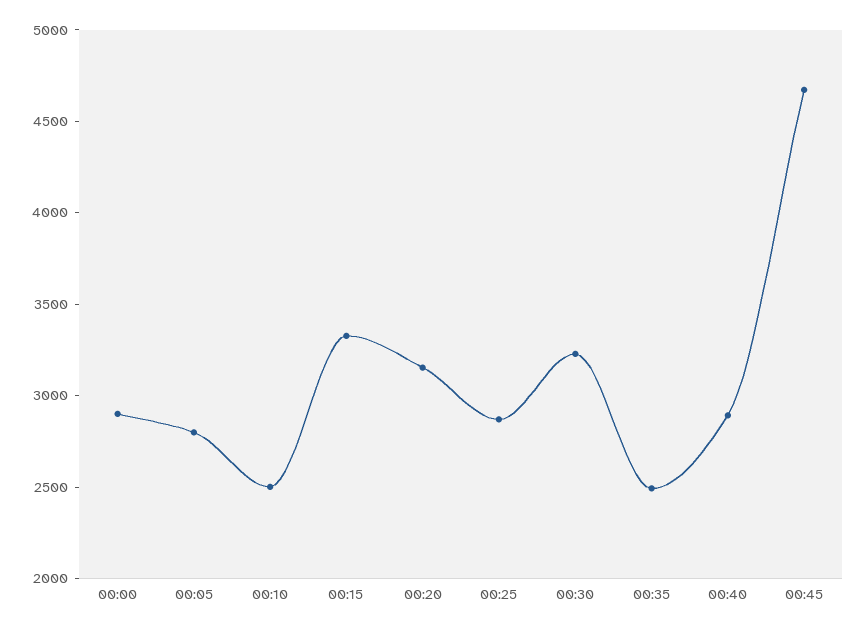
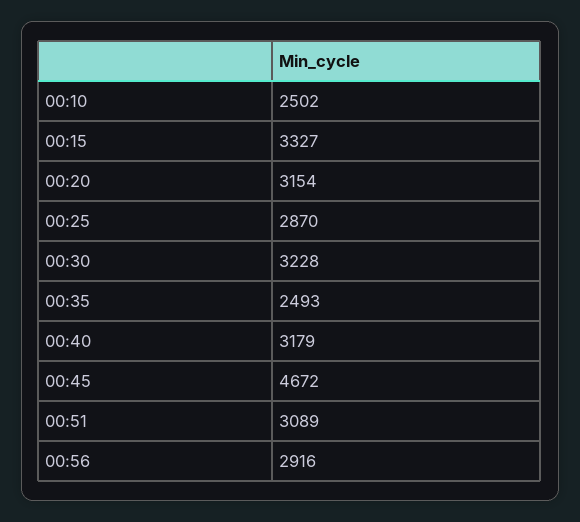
00:00: 2900 -> none
00:05: 2800 -> none
00:40: 2900 -> 3179
00:51: none -> 3089
00:56: none -> 2916

